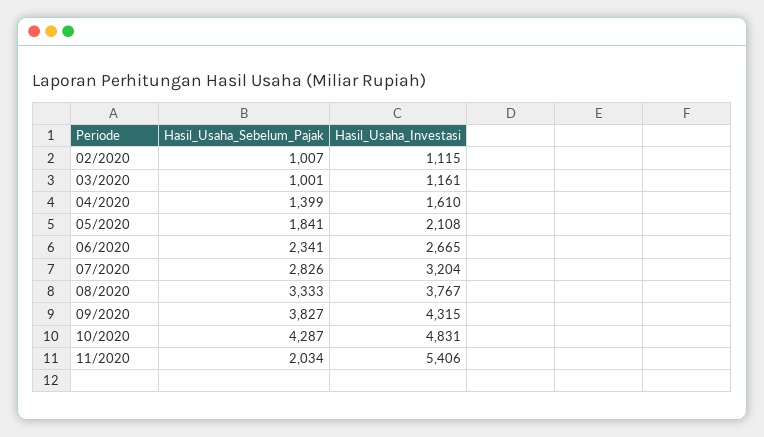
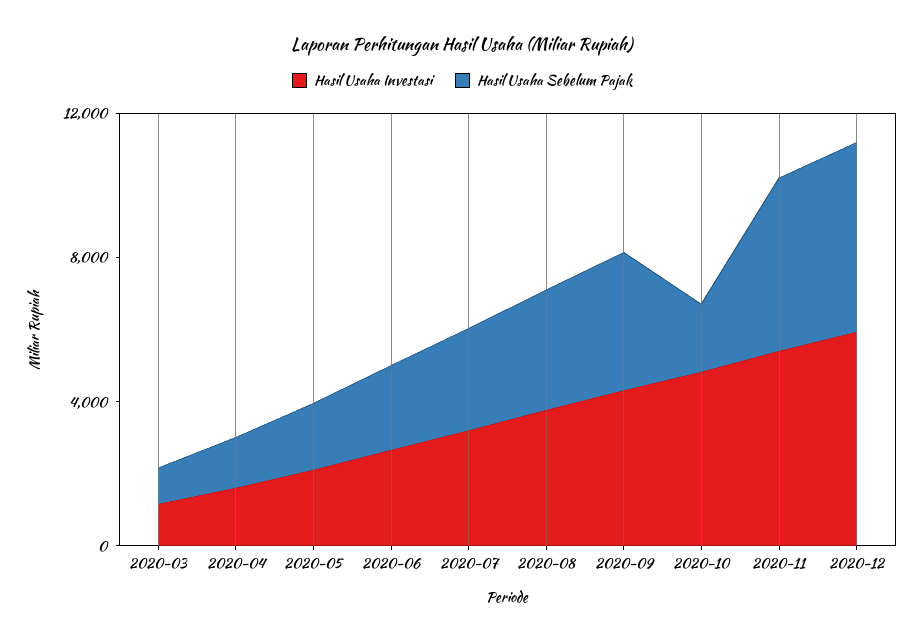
Hasil_Usaha_Sebelum_Pajak, 02/2020: 1007 -> none
Hasil_Usaha_Investasi, 02/2020: 1115 -> none
Hasil_Usaha_Sebelum_Pajak, 10/2020: 4287 -> 2000
Hasil_Usaha_Sebelum_Pajak, 11/2020: 2034 -> 5000
Hasil_Usaha_Investasi, 2020-12: none -> 6000
Hasil_Usaha_Sebelum_Pajak, 2020-12: none -> 5000

